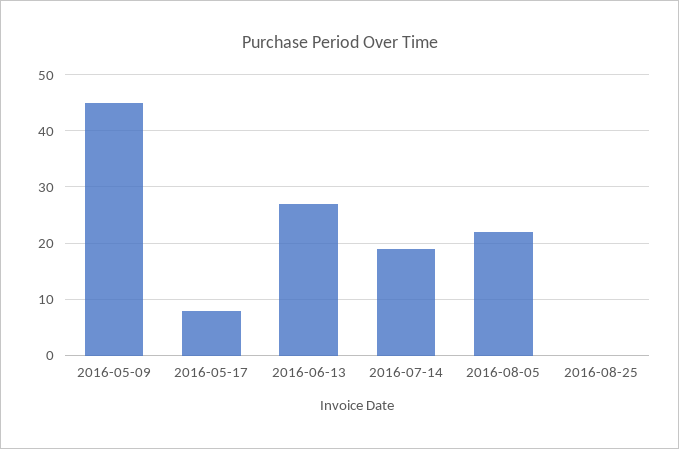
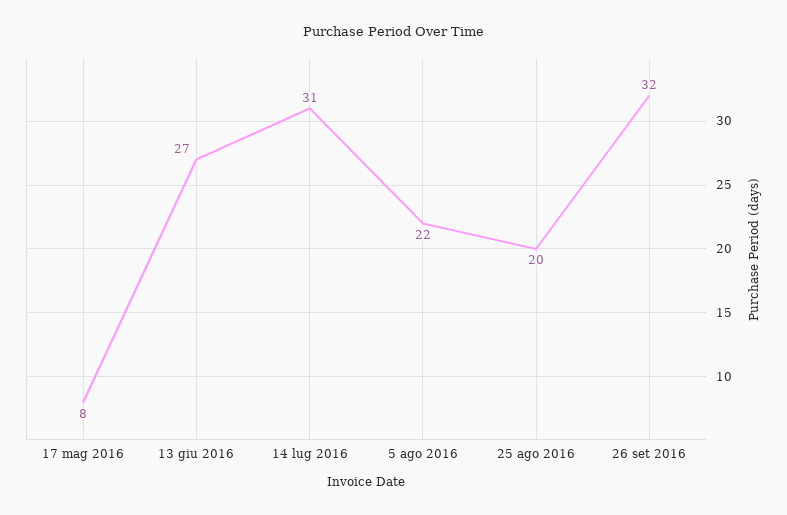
2016-05-09: 45 -> none
2016-07-14: 20 -> 31
2016-08-25: 0 -> 20
26 set 2016: none -> 32

